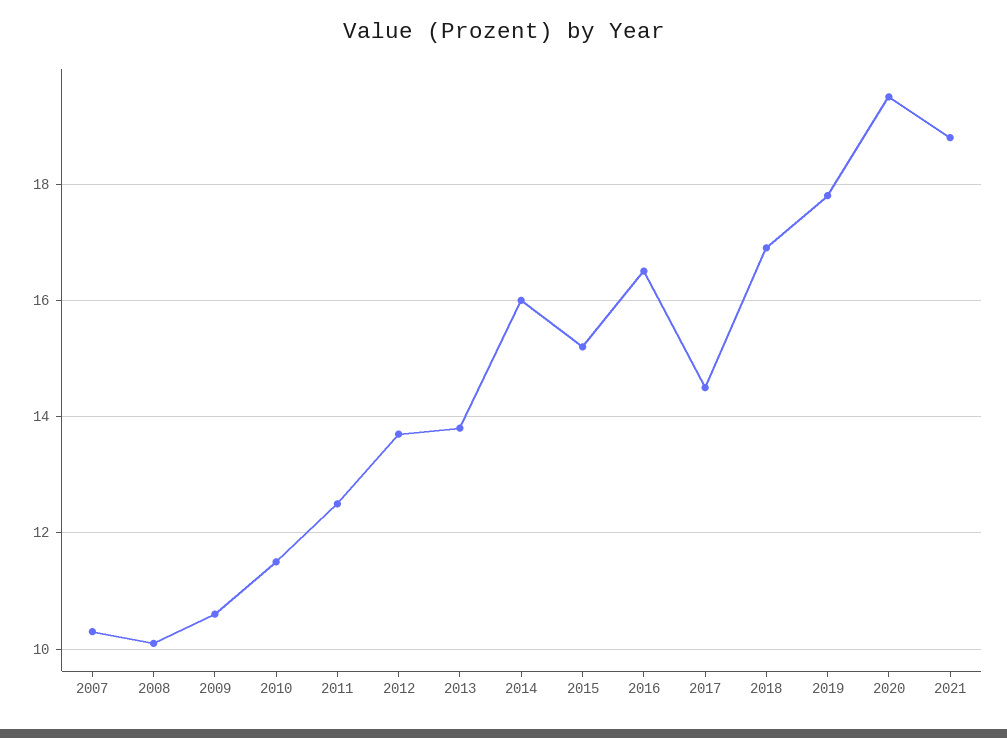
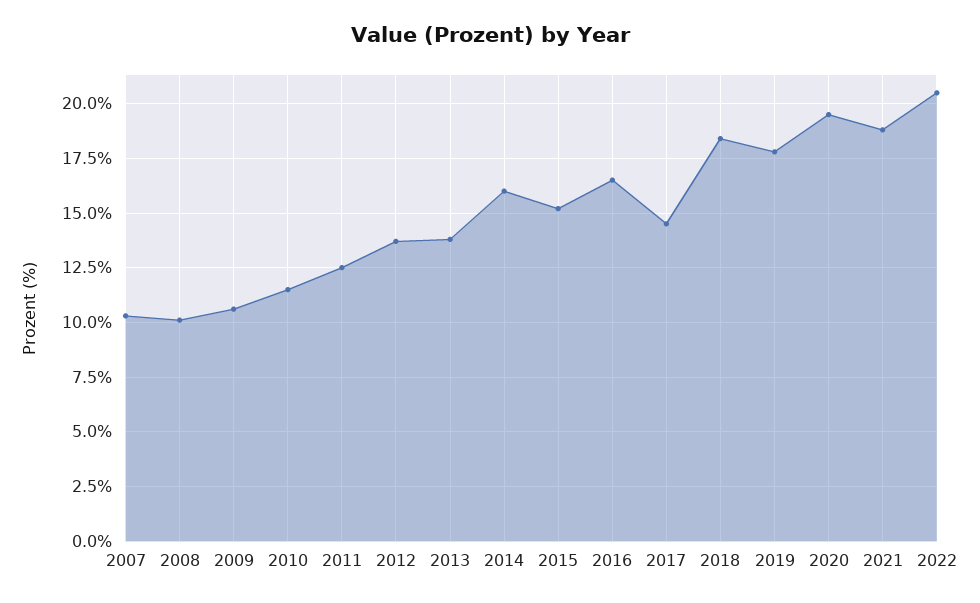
2018: 17 -> 18.5
2022: none -> 20.5

